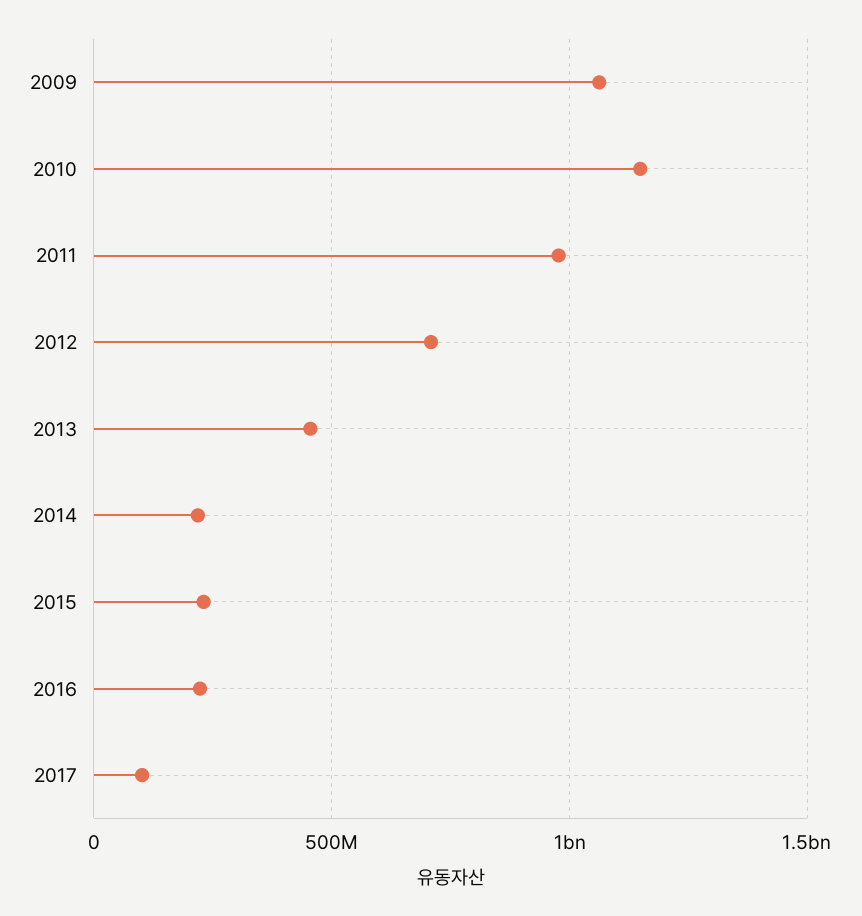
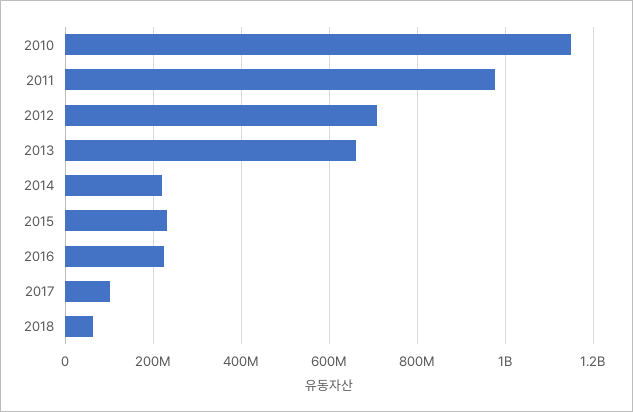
2009: 1050000000 -> none
2013: 450000000 -> 660000000
2018: none -> 60000000

